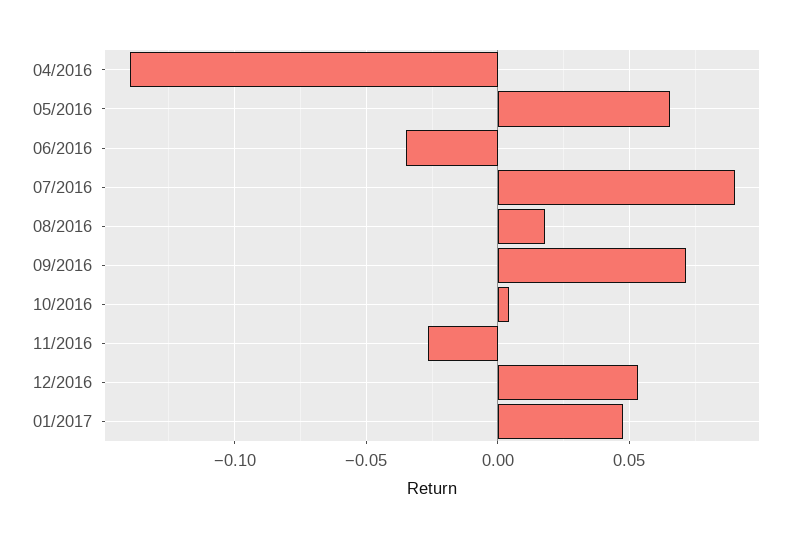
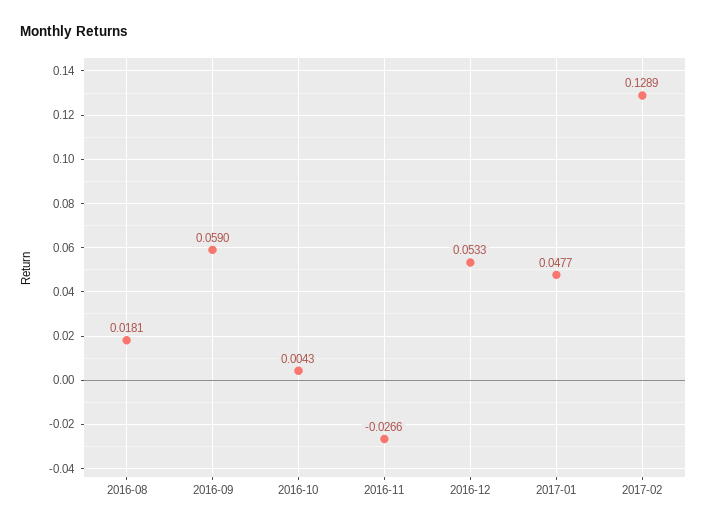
04/2016: -0.14 -> none
05/2016: 0.065 -> none
06/2016: -0.035 -> none
07/2016: 0.09 -> none
09/2016: 0.07 -> 0.059
2017-02: none -> 0.1289

